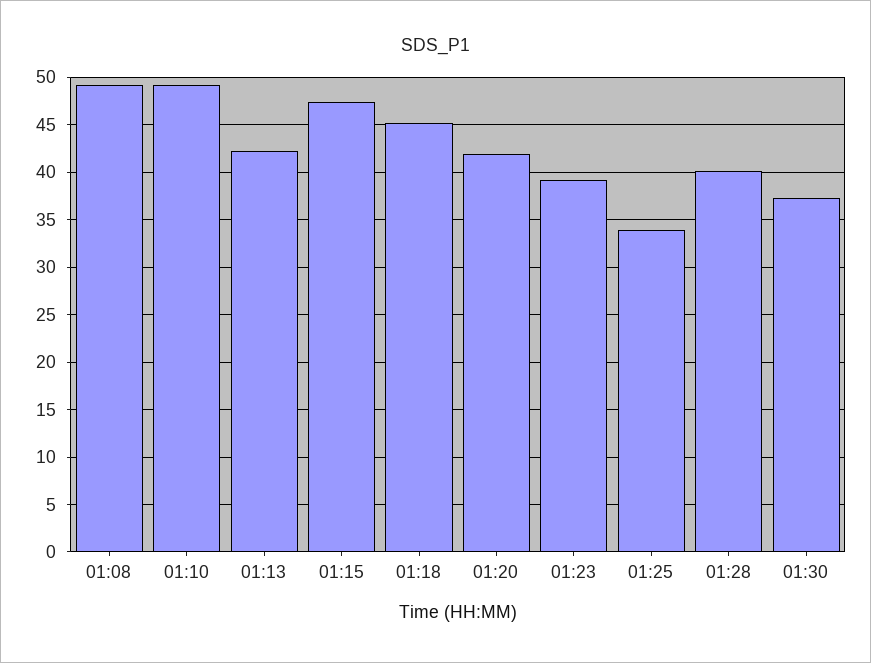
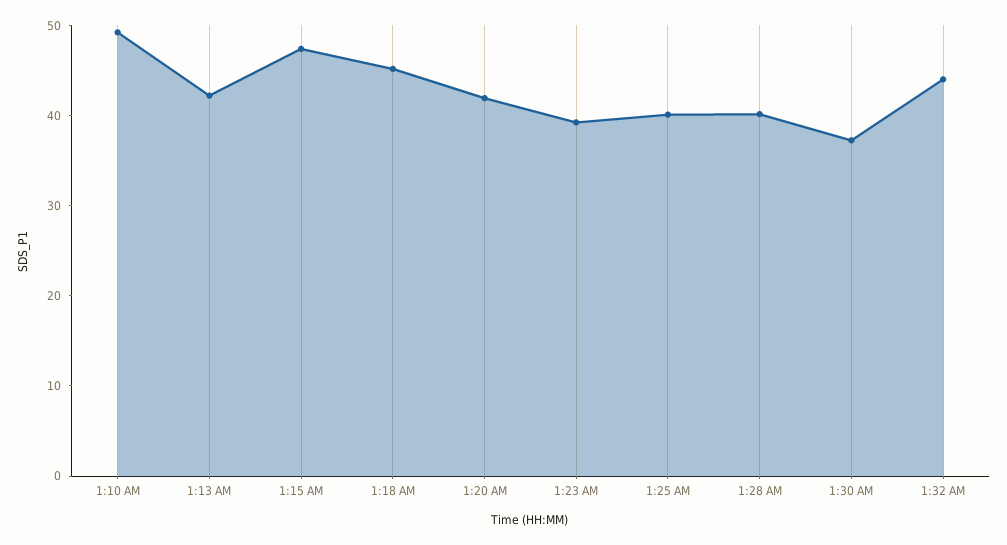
01:08: 49 -> none
01:25: 34 -> 40
1:32 AM: none -> 44

